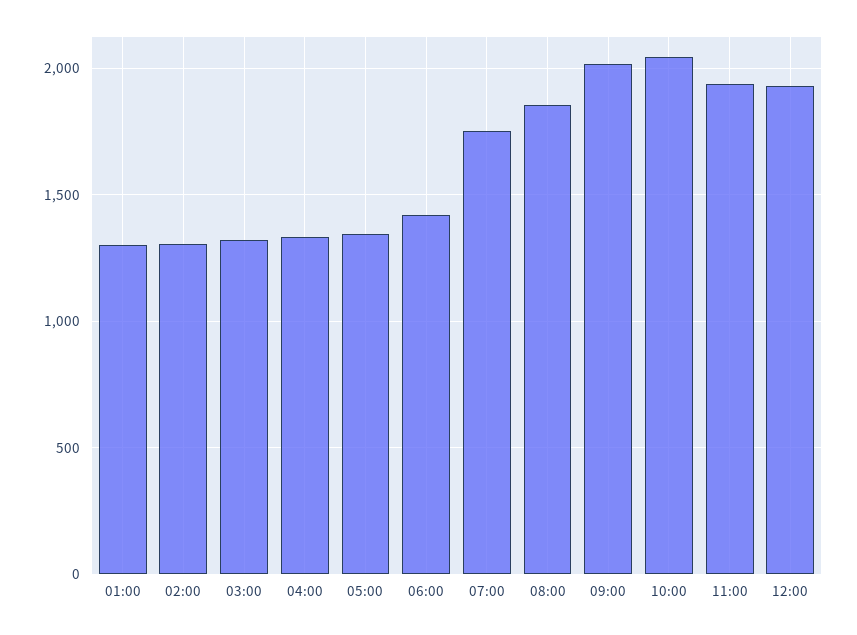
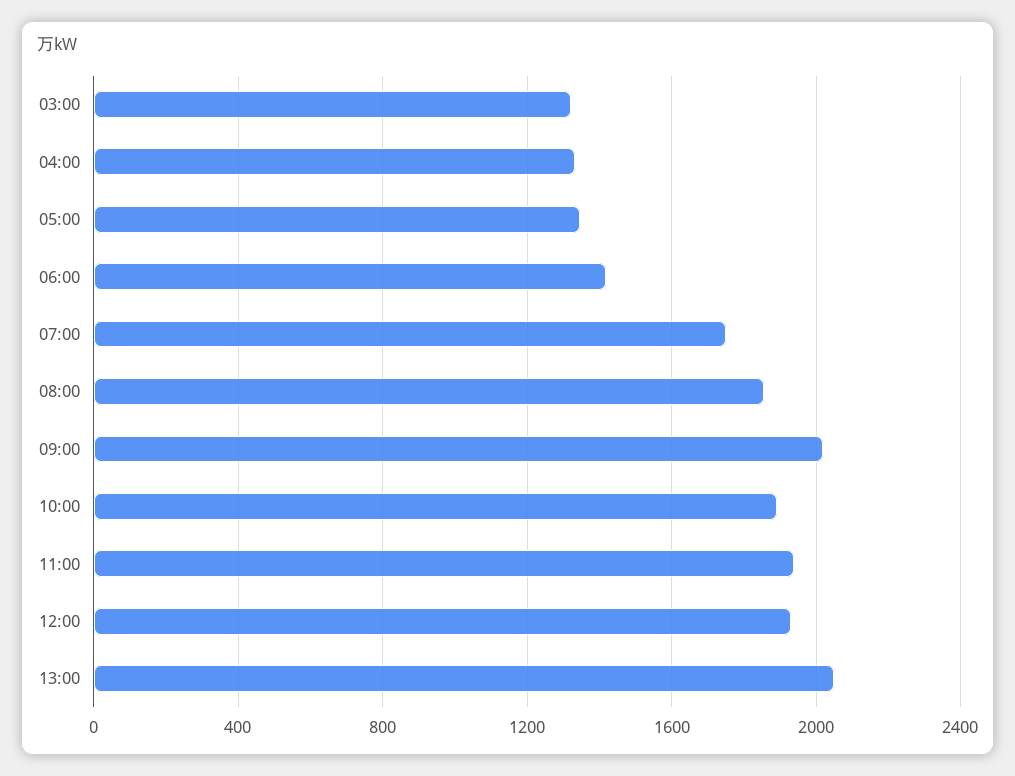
01:00: 1300 -> none
02:00: 1300 -> none
10:00: 2050 -> 1900
13:00: none -> 2050

